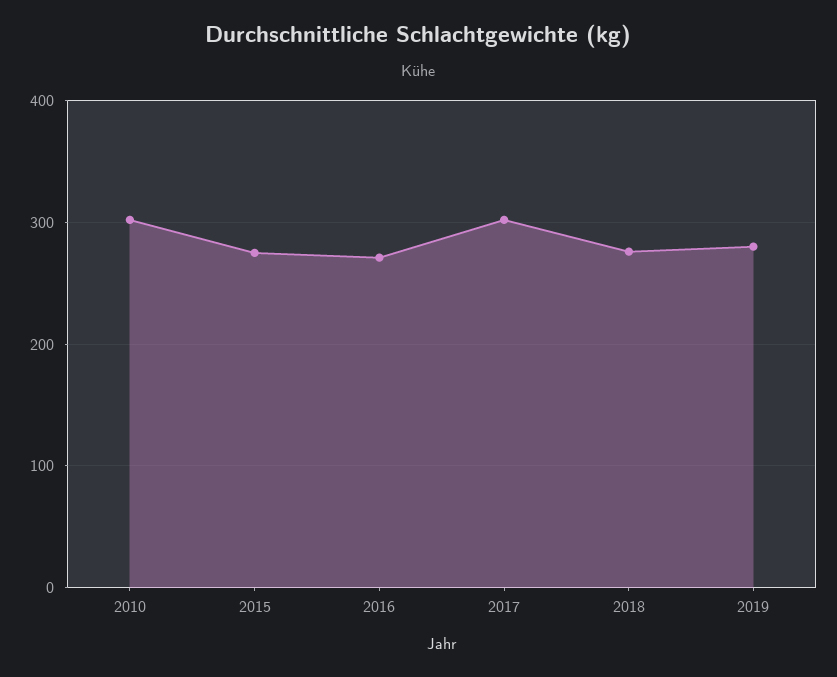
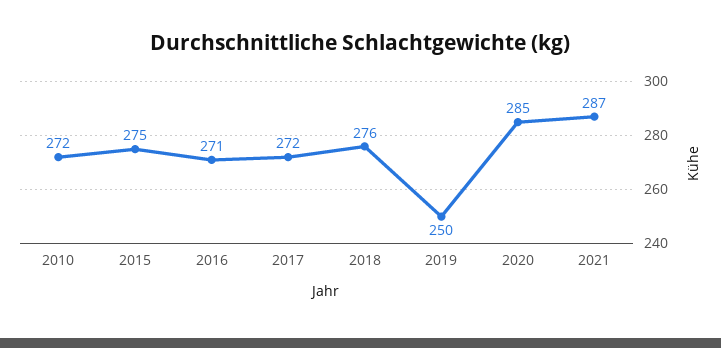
2010: 300 -> 272
2017: 300 -> 272
2019: 280 -> 250
2020: none -> 285
2021: none -> 287

